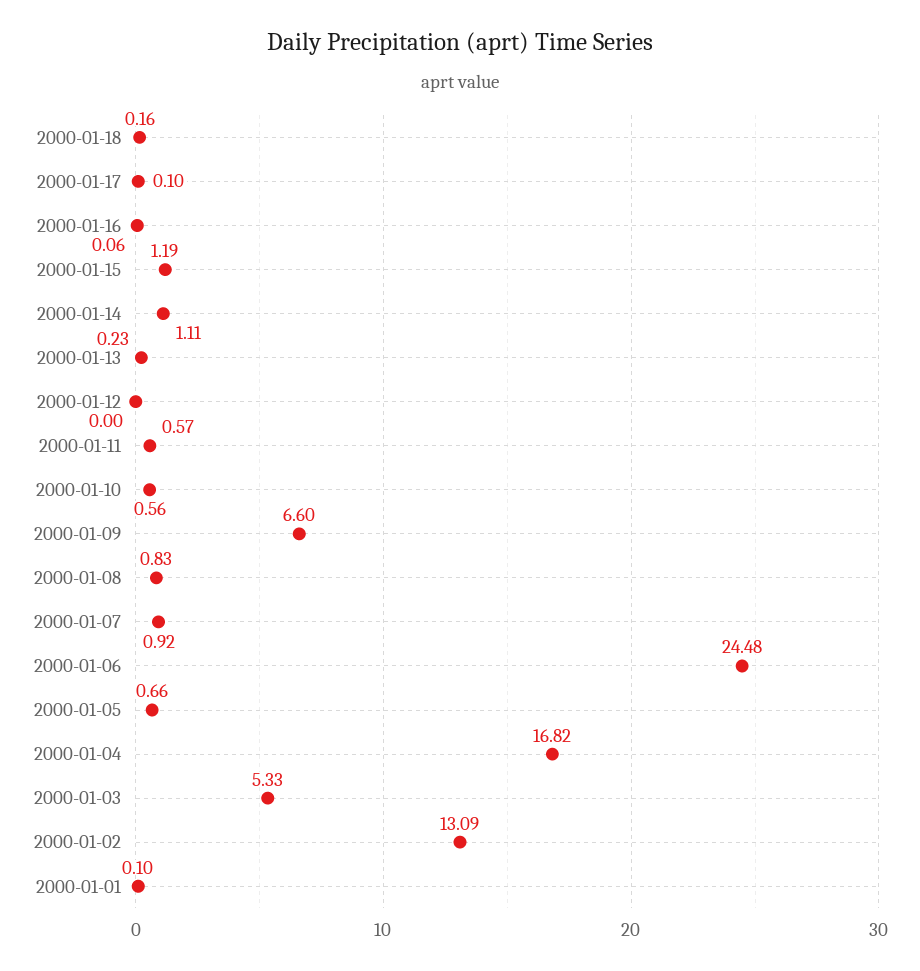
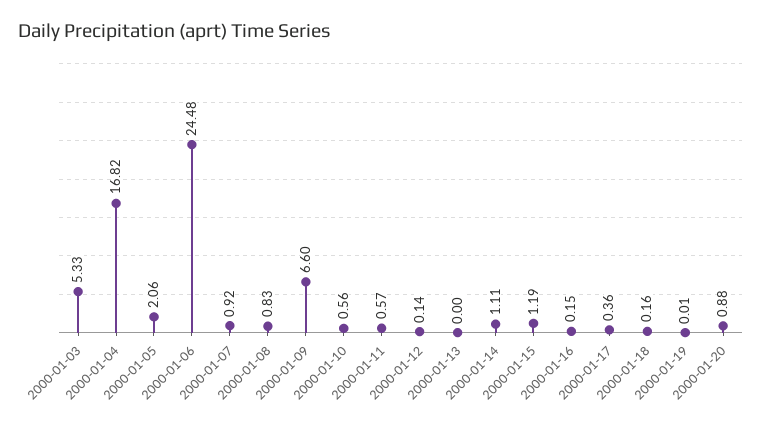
2000-01-17: 0.1 -> 0.36
2000-01-16: 0.06 -> 0.15
2000-01-13: 0.23 -> 0
2000-01-12: 0 -> 0.14
2000-01-05: 0.66 -> 2.06
2000-01-02: 13.09 -> none
2000-01-01: 0.1 -> none
2000-01-19: none -> 0.01
2000-01-20: none -> 0.88

